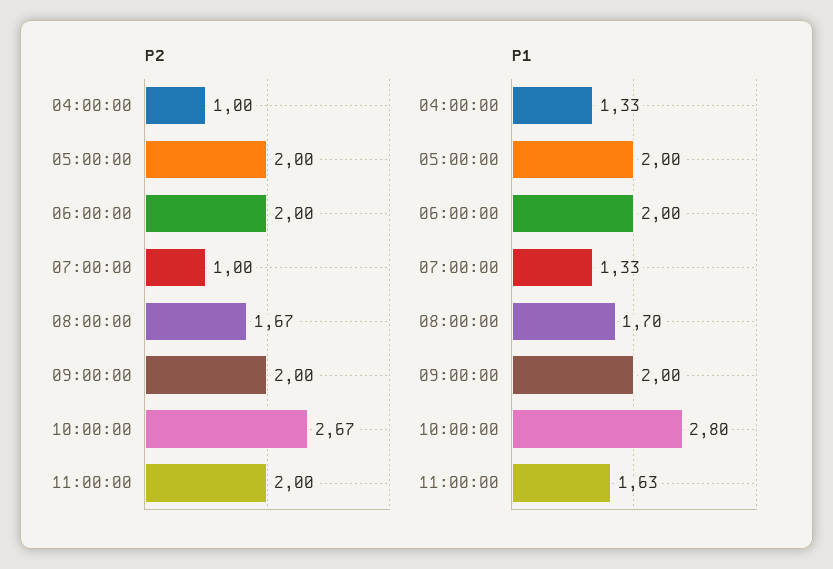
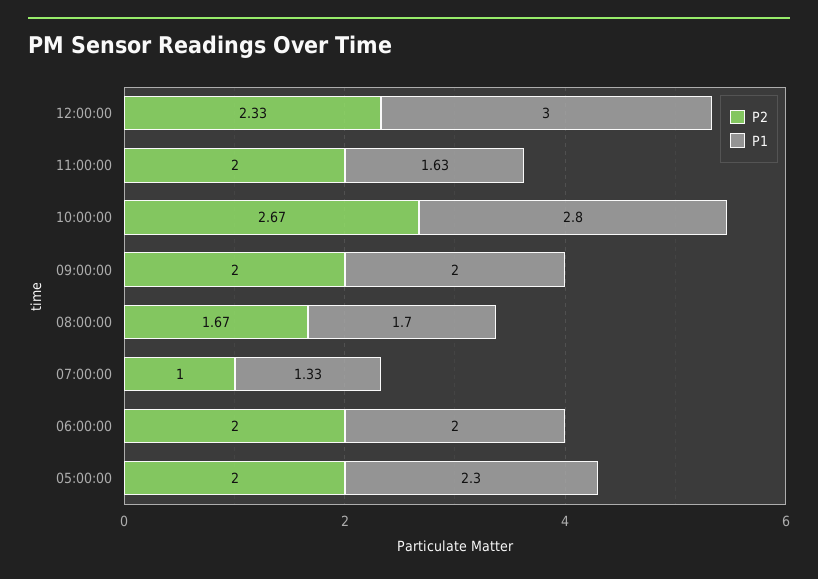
P2, 04:00:00: 1 -> none
P1, 04:00:00: 1.33 -> none
P1, 05:00:00: 2 -> 2.3
P2, 12:00:00: none -> 2.33
P1, 12:00:00: none -> 3

